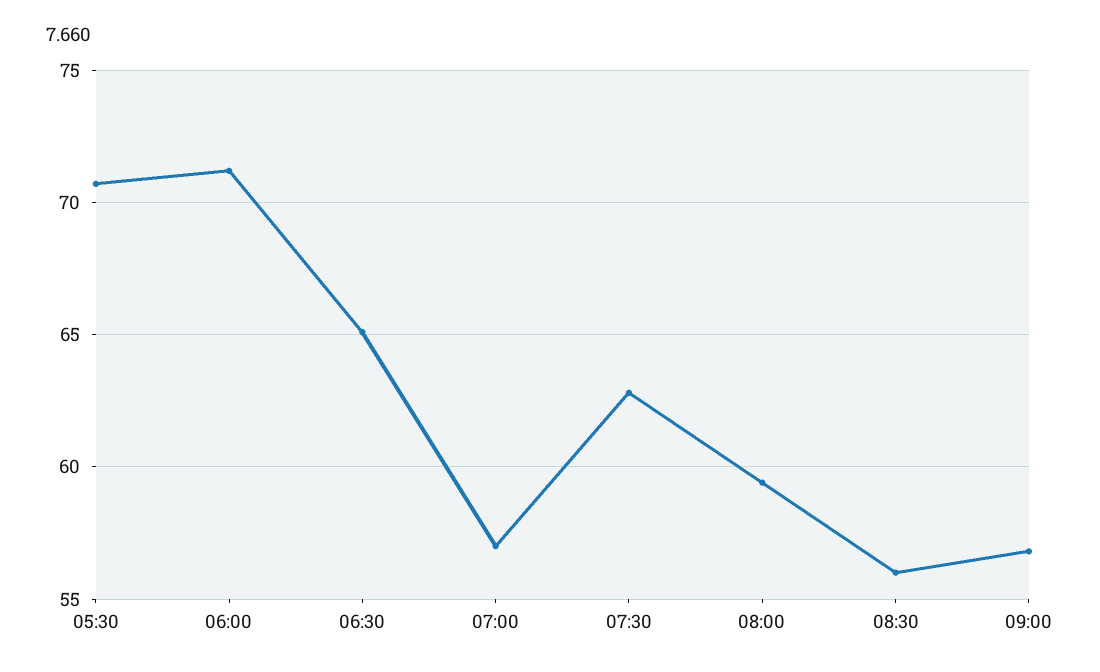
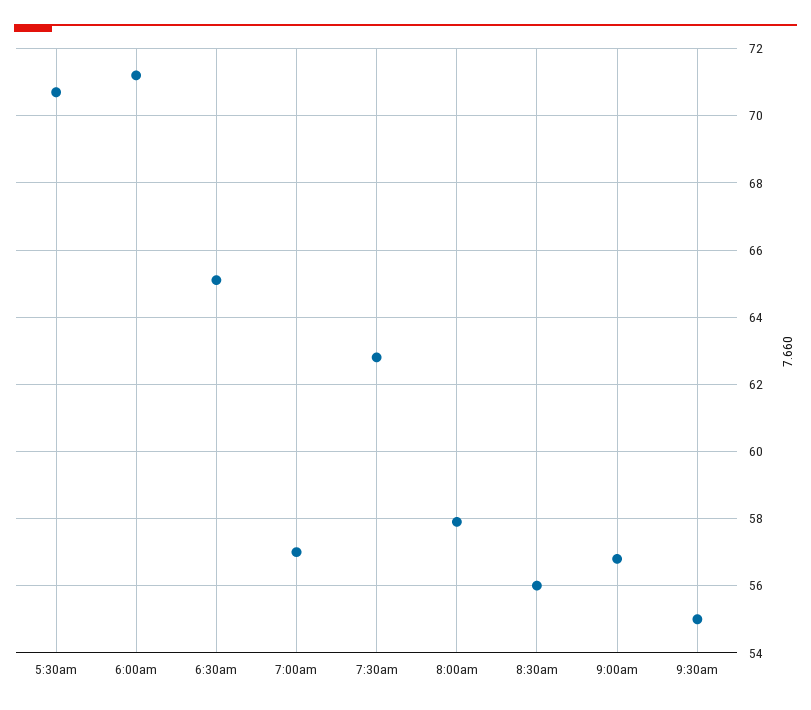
08:00: 59.5 -> 58
9:30am: none -> 55

